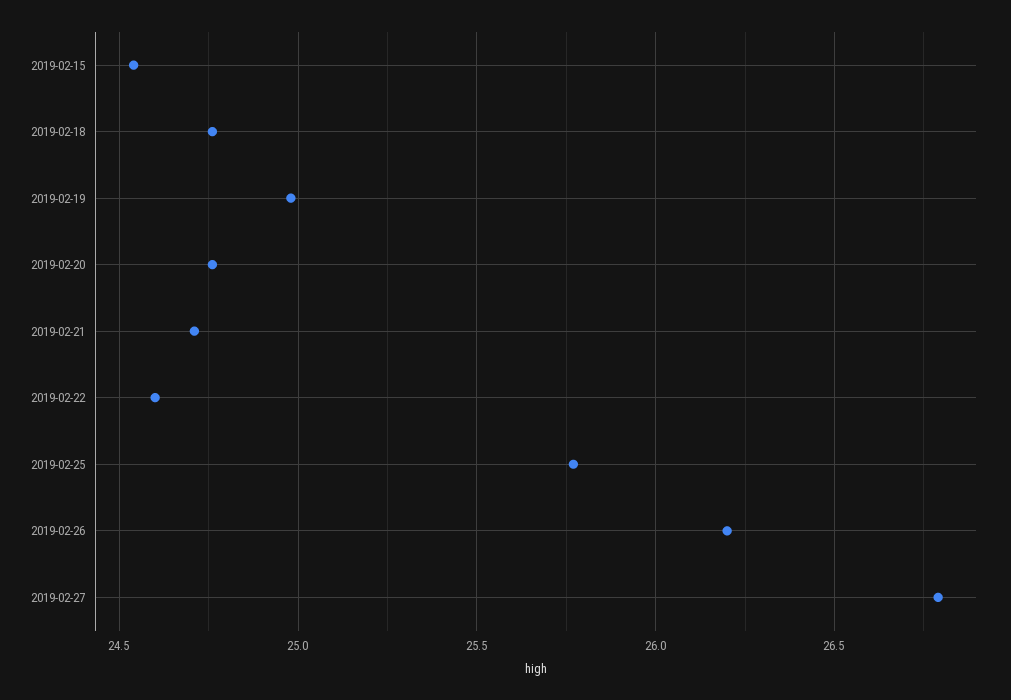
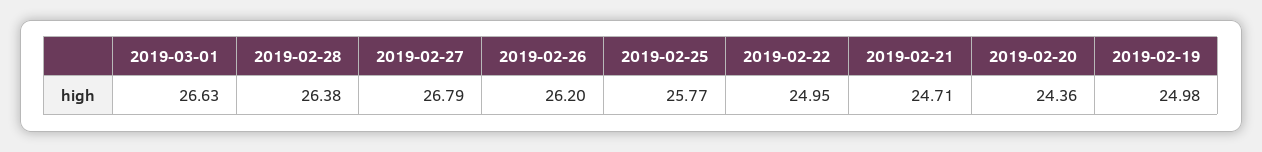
2019-02-15: 24.55 -> none
2019-02-18: 24.75 -> none
2019-02-20: 24.75 -> 24.36
2019-02-22: 24.6 -> 24.95
2019-03-01: none -> 26.63
2019-02-28: none -> 26.38

